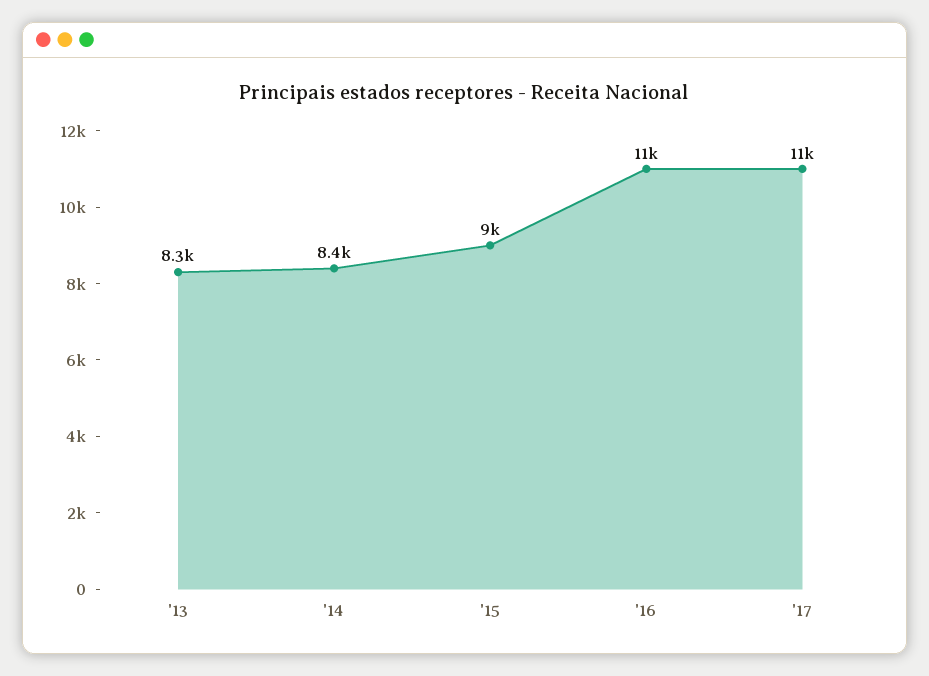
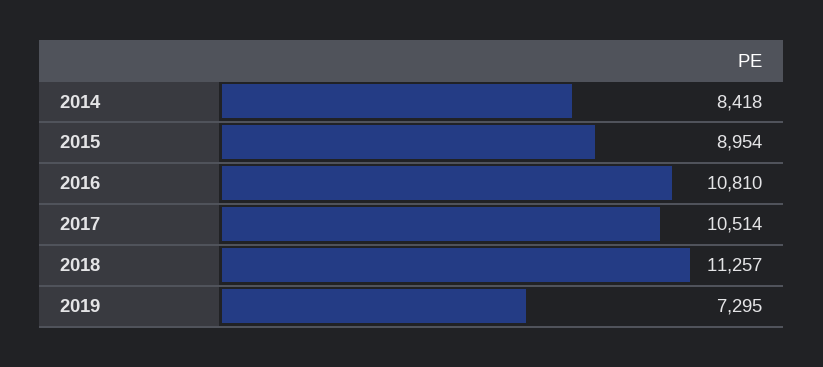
'13: 8300 -> none
2018: none -> 11257
2019: none -> 7295

